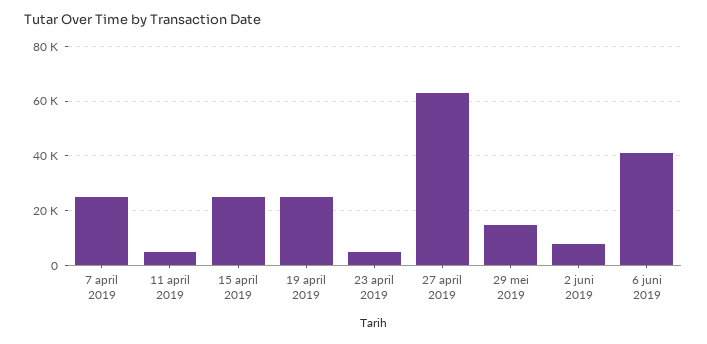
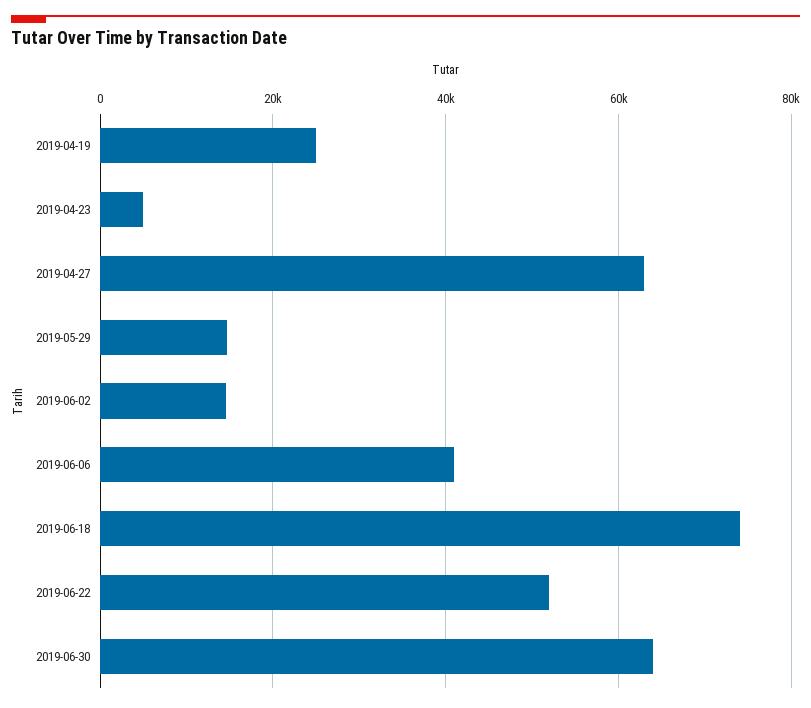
7 april 2019: 25000 -> none
11 april 2019: 5000 -> none
15 april 2019: 25000 -> none
2 juni 2019: 7500 -> 14000
2019-06-18: none -> 74000
2019-06-22: none -> 52000
2019-06-30: none -> 64000

